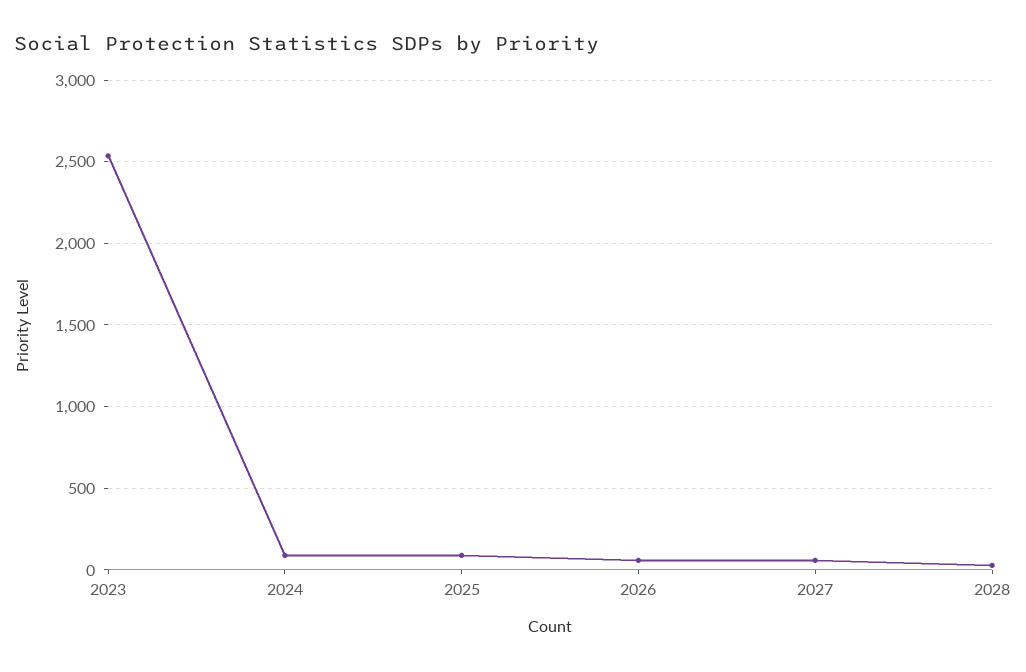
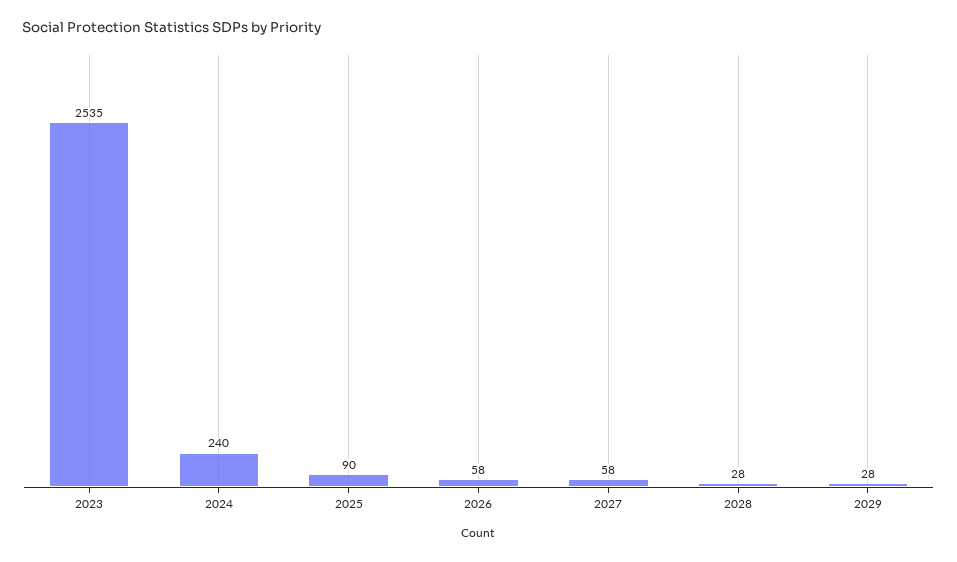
2024: 100 -> 240
2029: none -> 28

